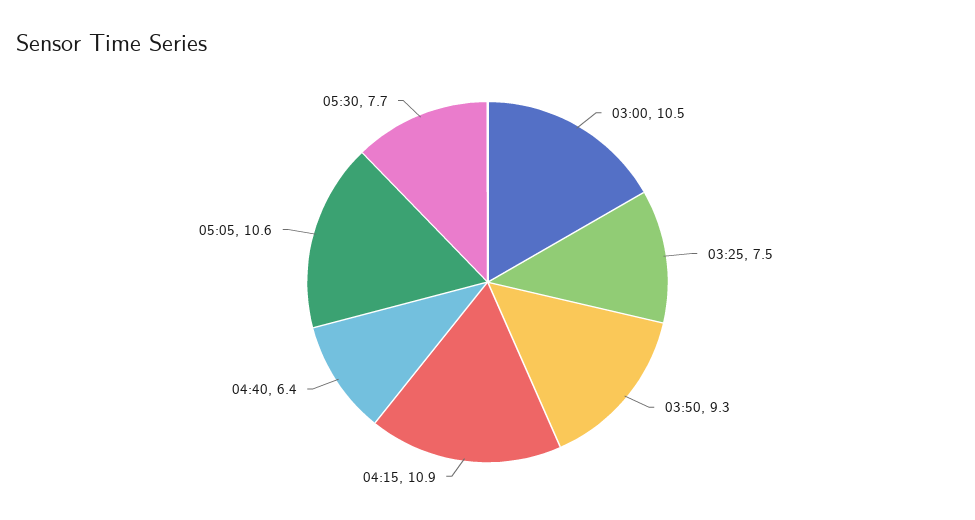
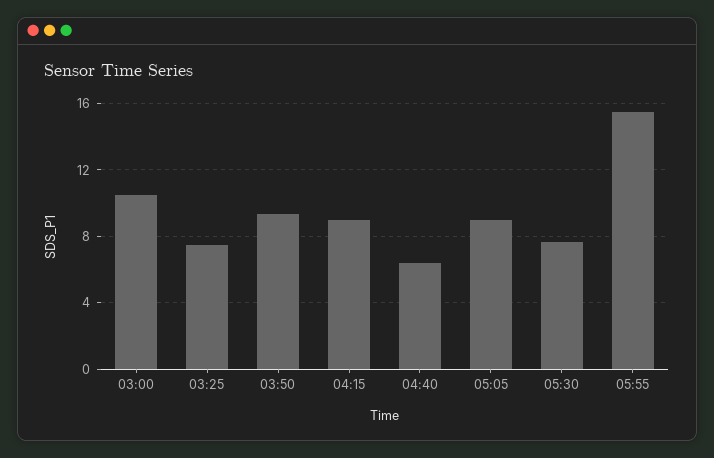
04:15: 10.9 -> 9
05:05: 10.6 -> 9
05:55: none -> 15.5

